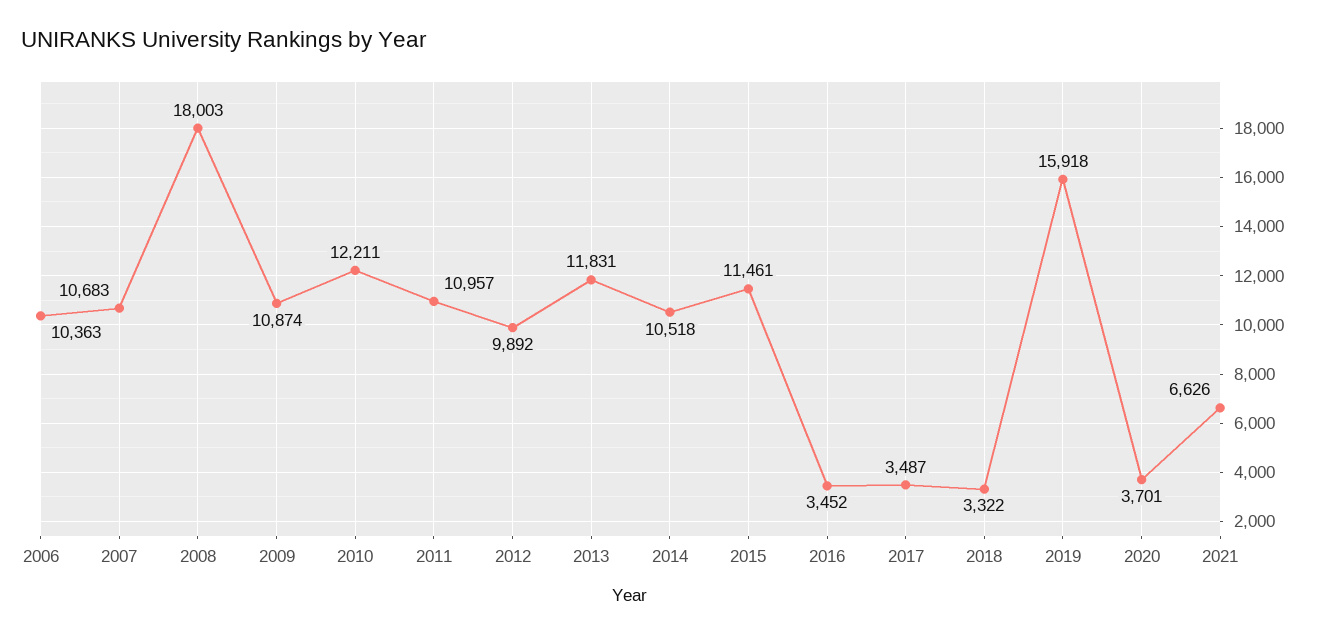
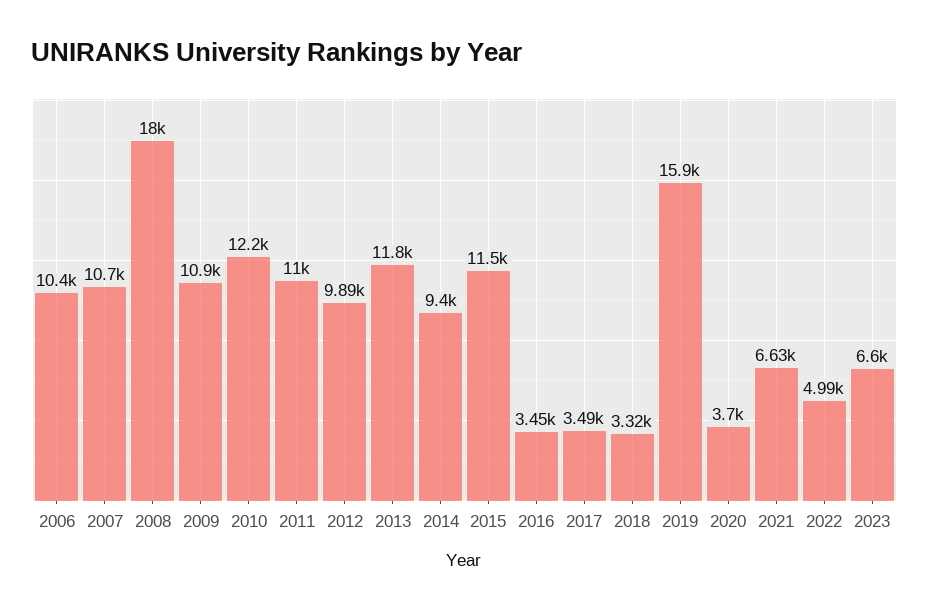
2014: 10518 -> 9400
2022: none -> 4990
2023: none -> 6600

